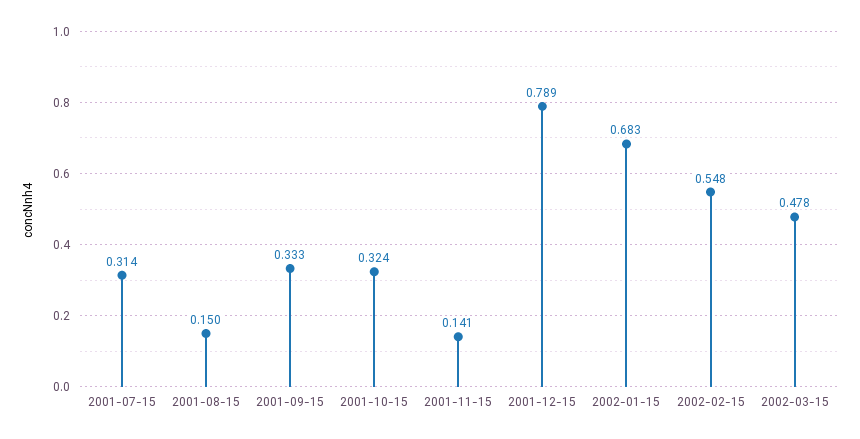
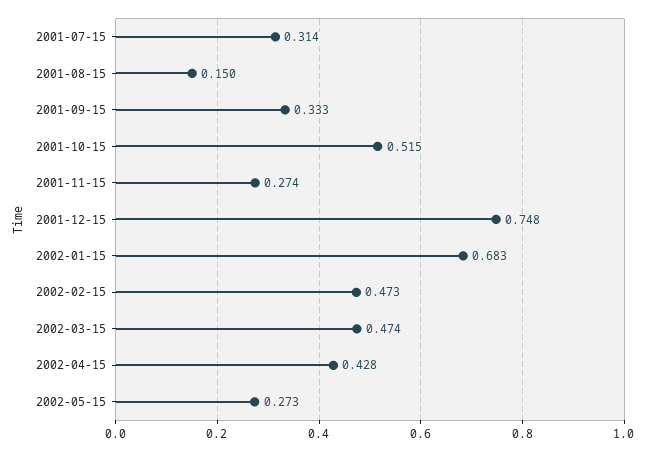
2001-10-15: 0.324 -> 0.515
2001-11-15: 0.141 -> 0.274
2001-12-15: 0.789 -> 0.748
2002-02-15: 0.548 -> 0.473
2002-03-15: 0.478 -> 0.474
2002-04-15: none -> 0.428
2002-05-15: none -> 0.273

